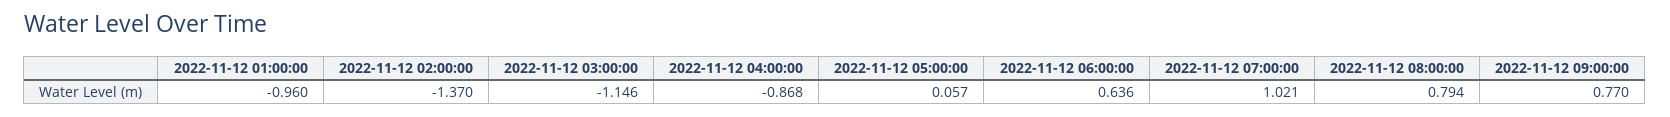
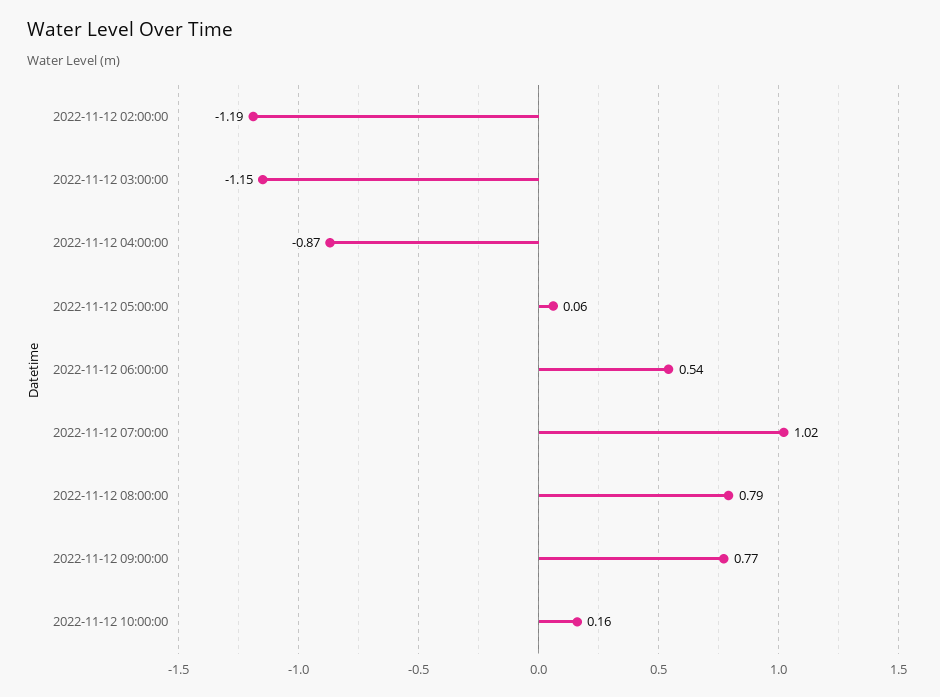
2022-11-12 01:00:00: -0.96 -> none
2022-11-12 02:00:00: -1.37 -> -1.19
2022-11-12 06:00:00: 0.636 -> 0.54
2022-11-12 10:00:00: none -> 0.16

